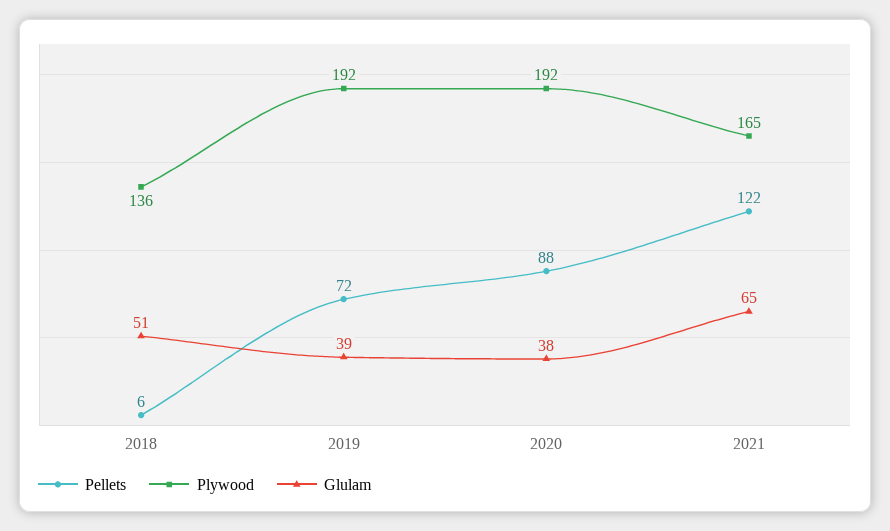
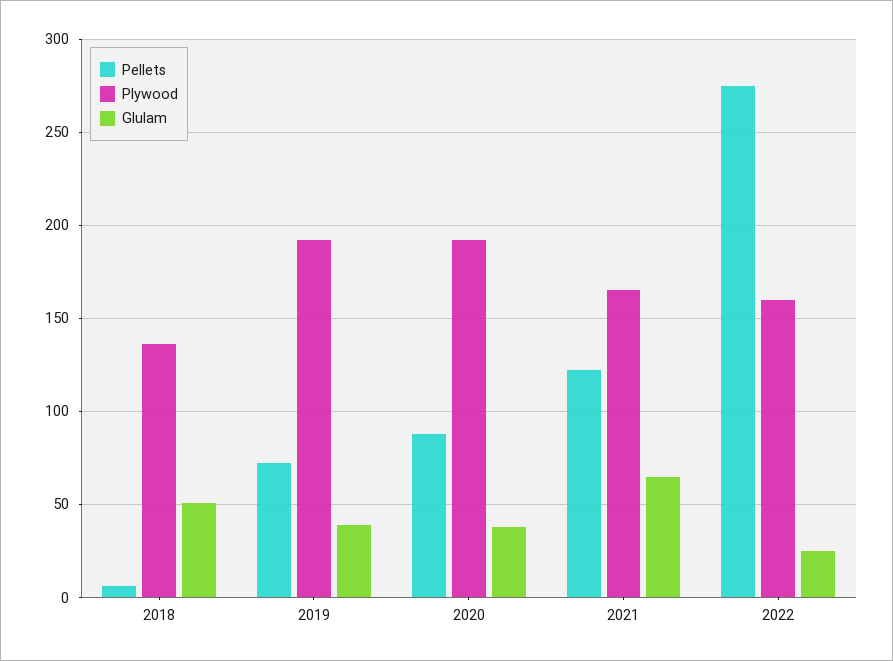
Pellets, 2022: none -> 275
Plywood, 2022: none -> 160
Glulam, 2022: none -> 25

